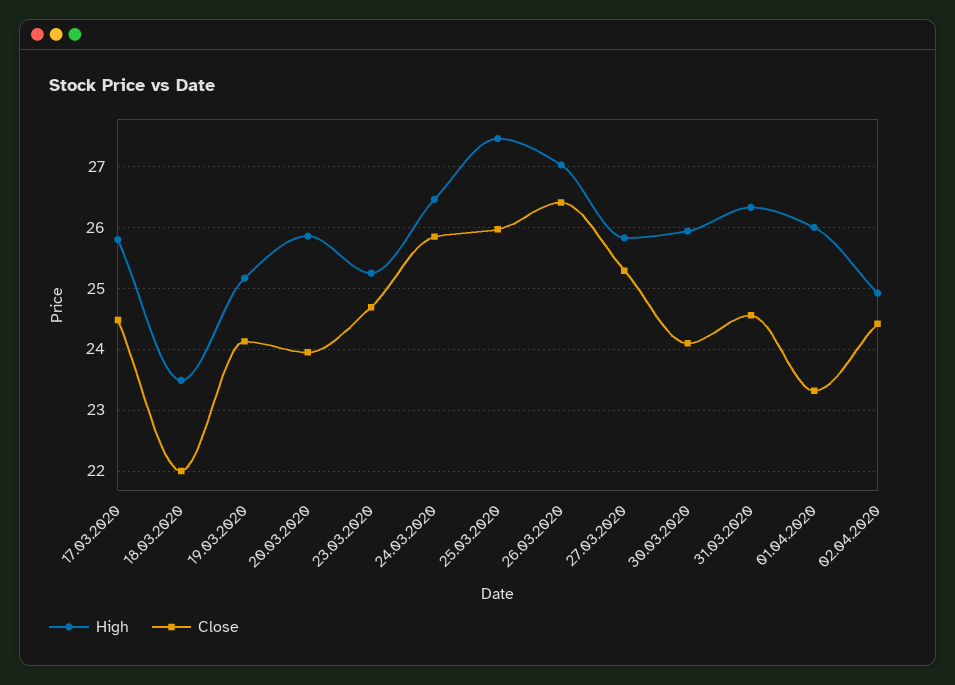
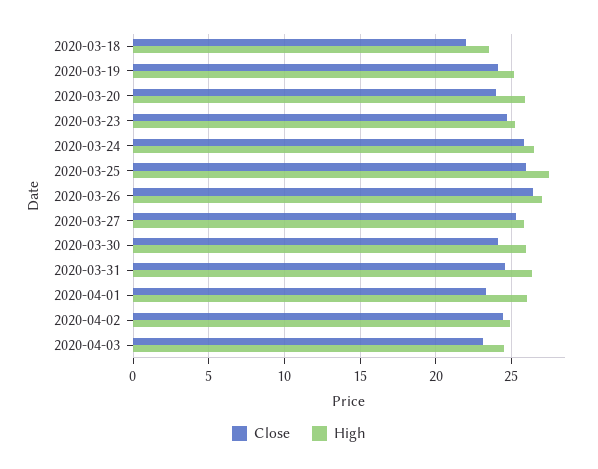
High, 17.03.2020: 25.8 -> none
Close, 17.03.2020: 24.5 -> none
Close, 2020-04-03: none -> 23
High, 2020-04-03: none -> 24.5

